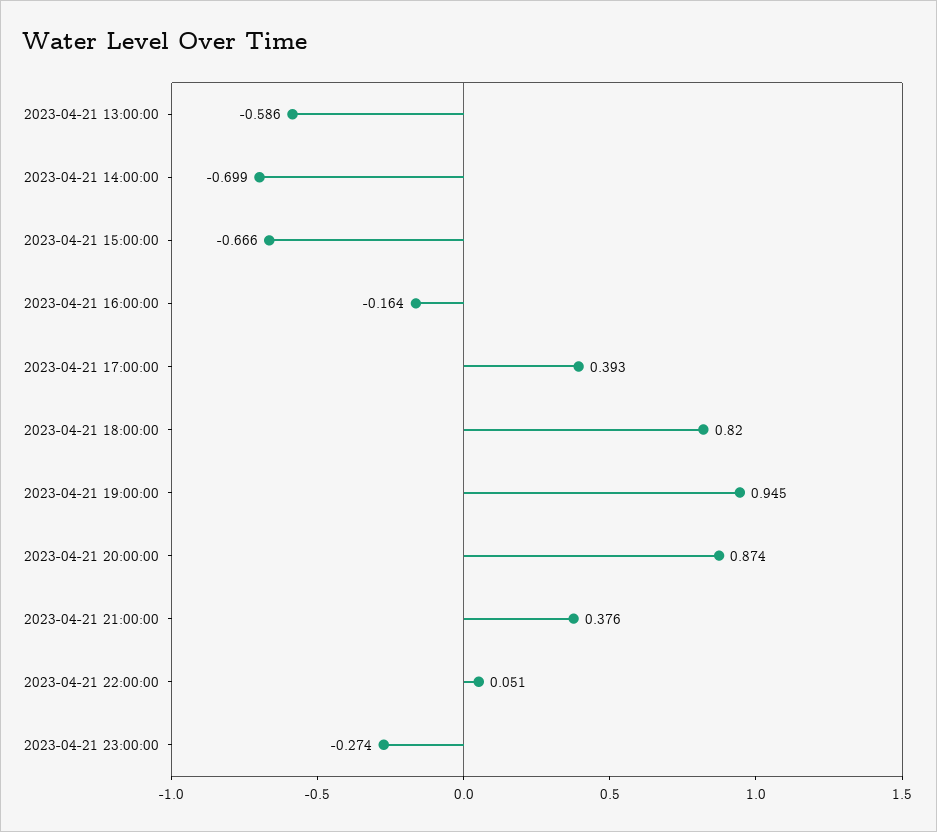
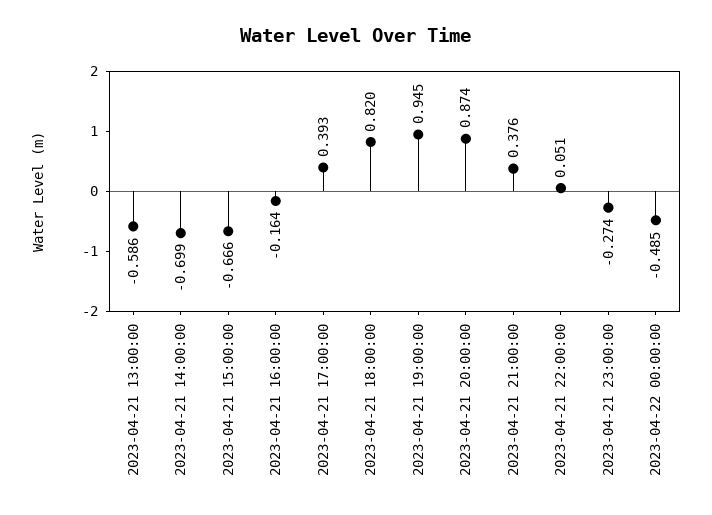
2023-04-22 00:00:00: none -> -0.485

